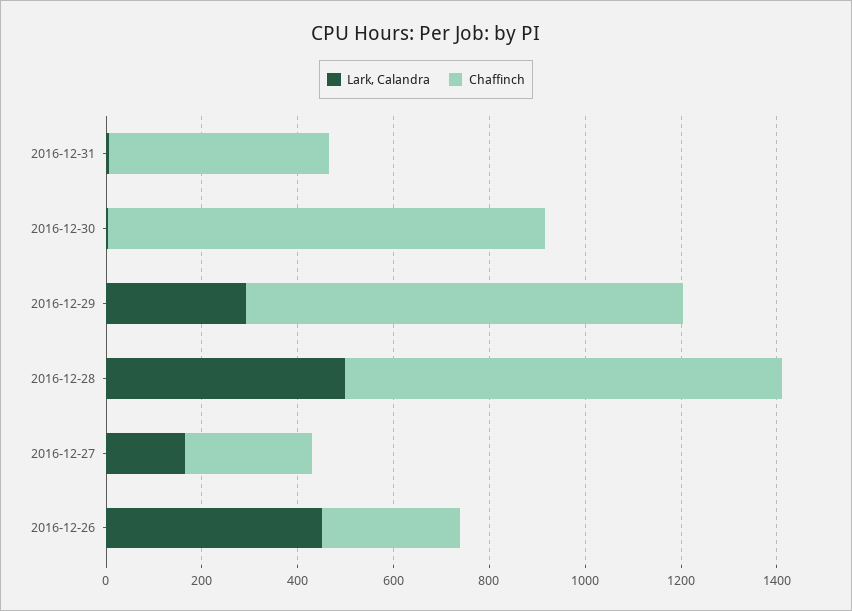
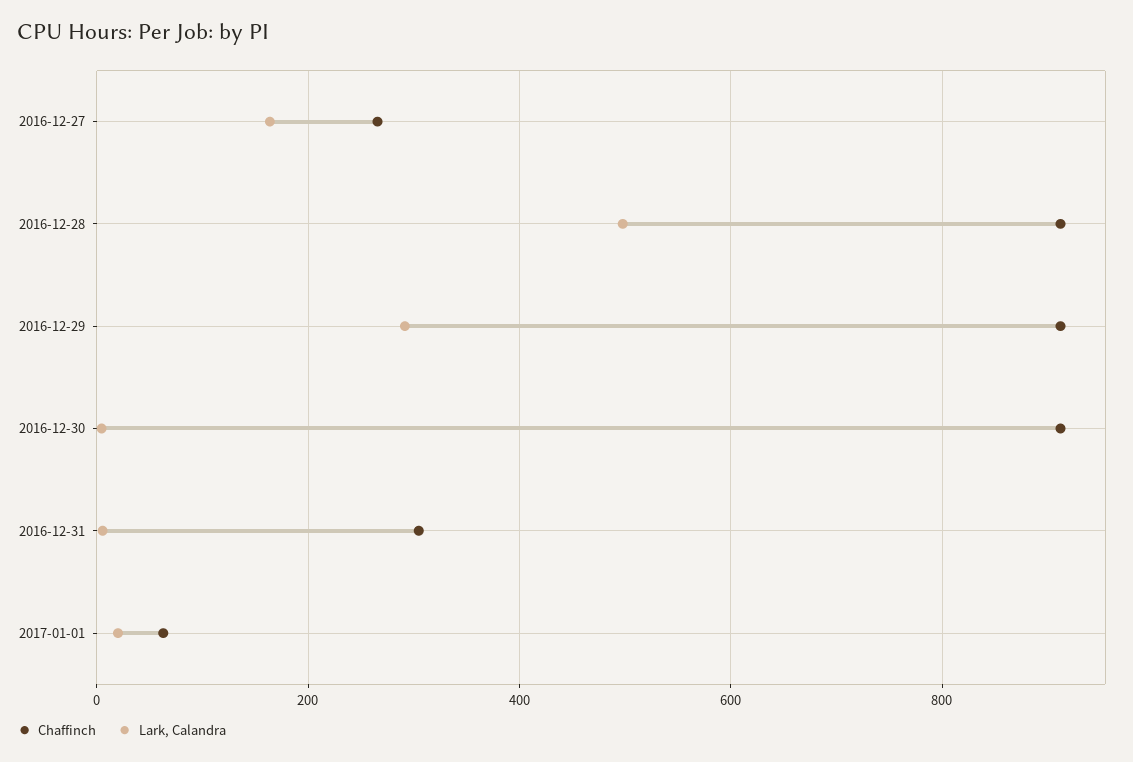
Chaffinch, 2016-12-31: 450 -> 300
Lark, Calandra, 2016-12-26: 450 -> none
Chaffinch, 2016-12-26: 300 -> none
Chaffinch, 2017-01-01: none -> 60
Lark, Calandra, 2017-01-01: none -> 20

